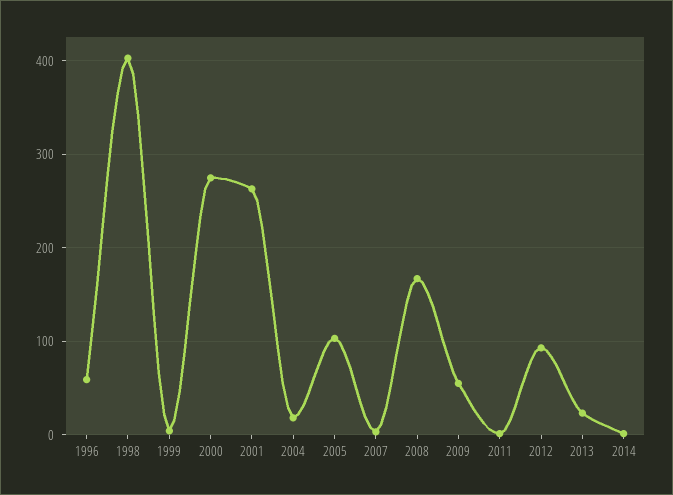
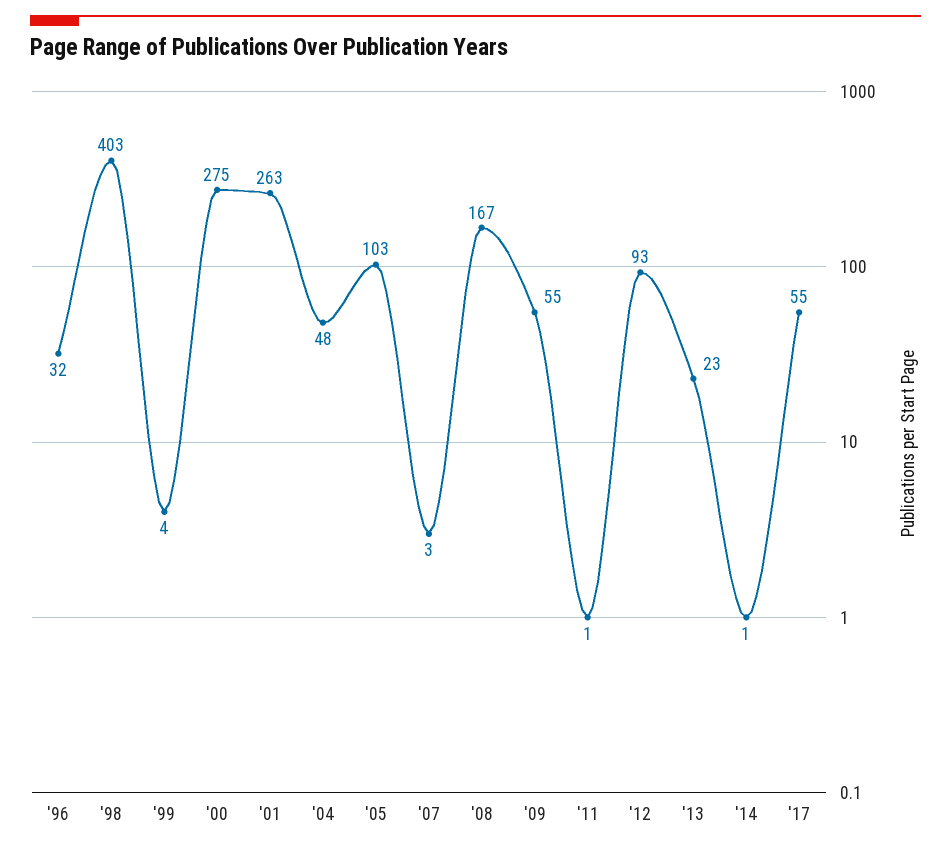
1996: 60 -> 32
2004: 20 -> 48
'17: none -> 55

